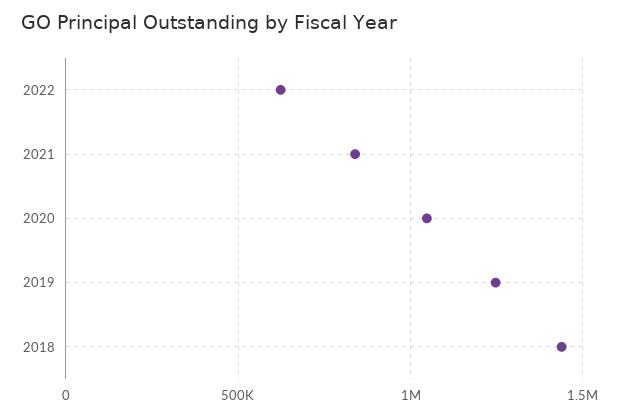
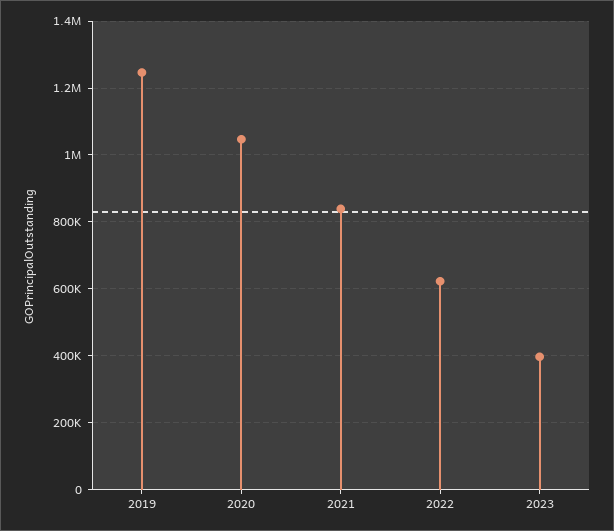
2018: 1450000 -> none
2023: none -> 400000

